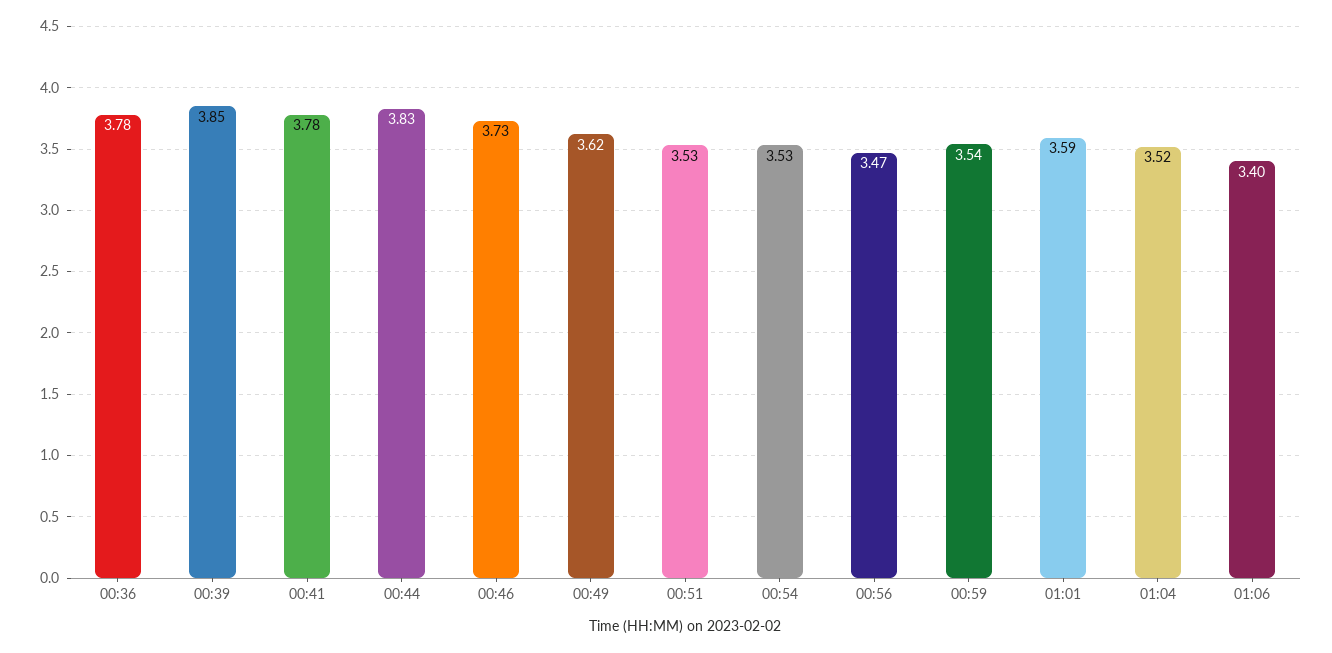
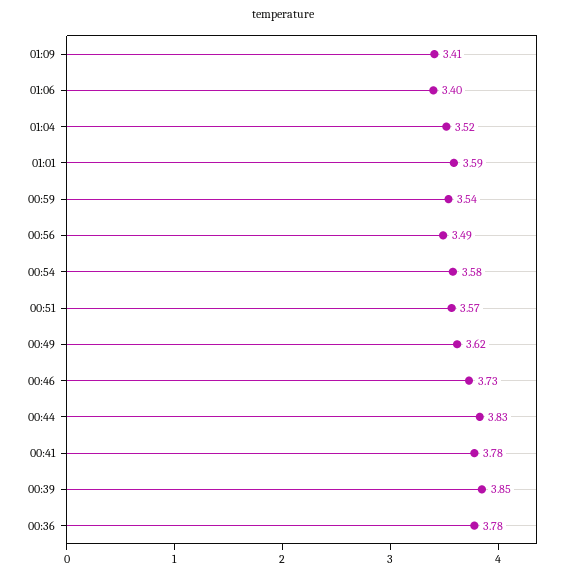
00:51: 3.53 -> 3.57
00:54: 3.53 -> 3.58
00:56: 3.47 -> 3.49
01:09: none -> 3.41

